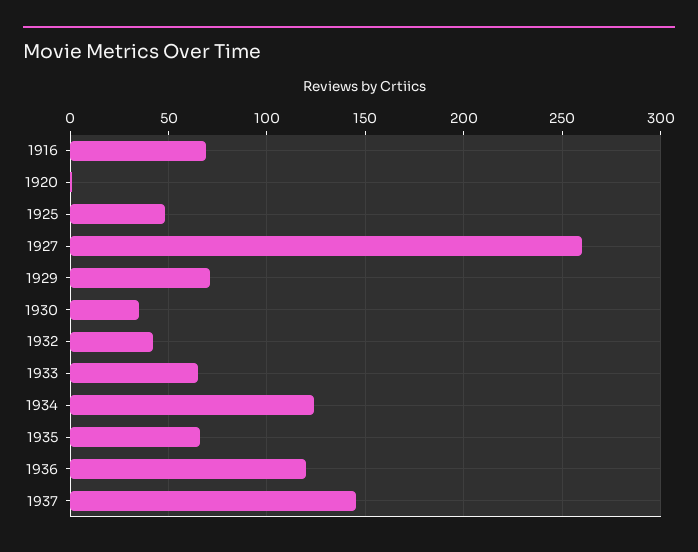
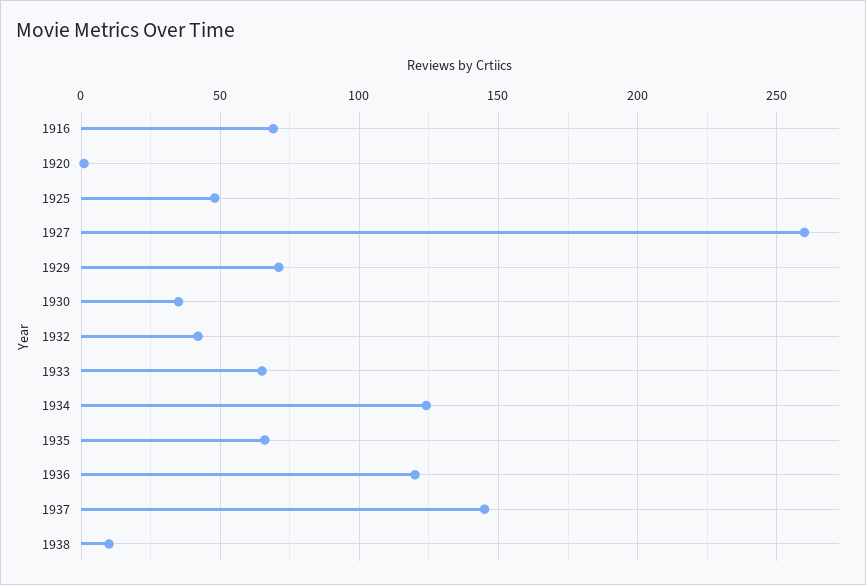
1938: none -> 10

